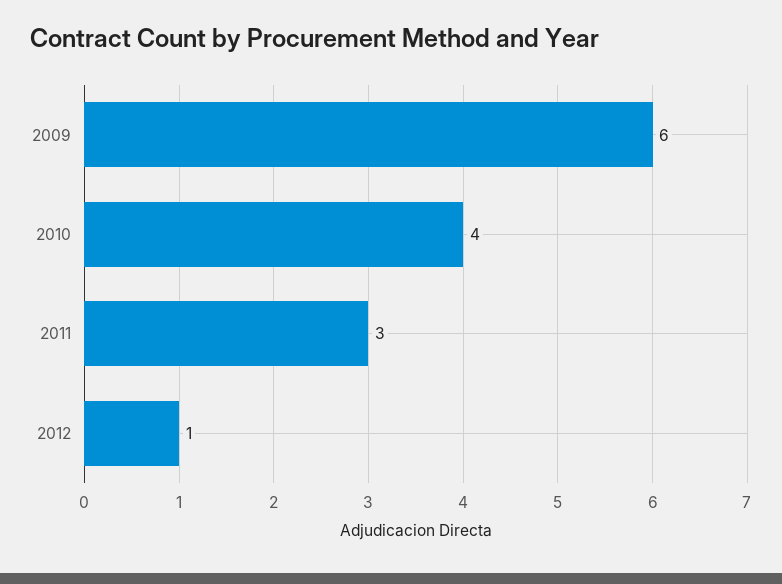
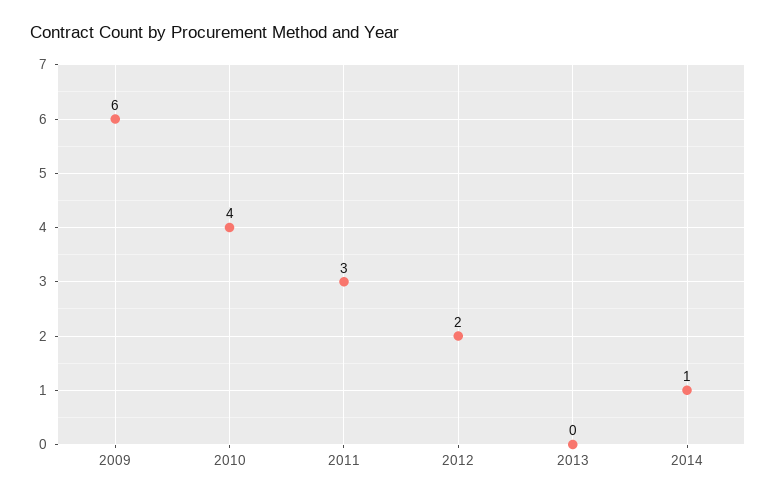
2012: 1 -> 2
2013: none -> 0
2014: none -> 1

